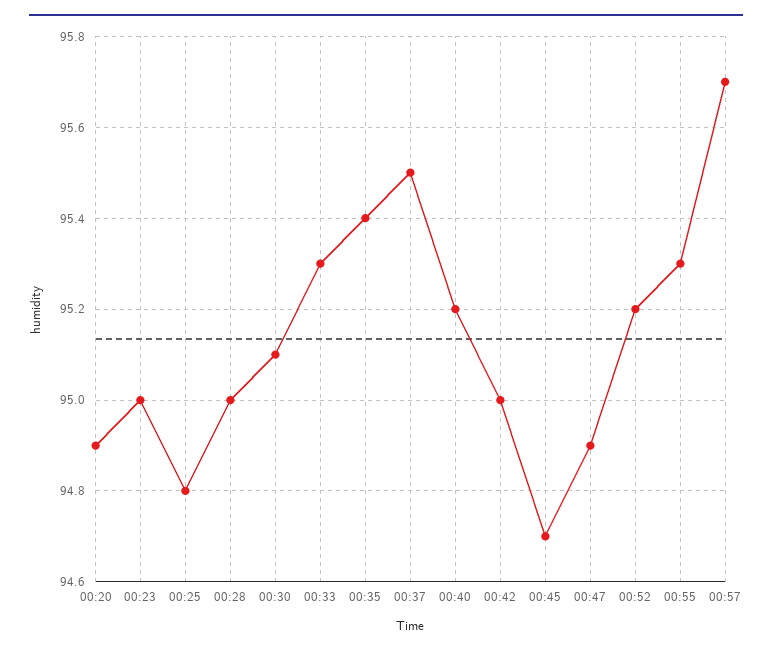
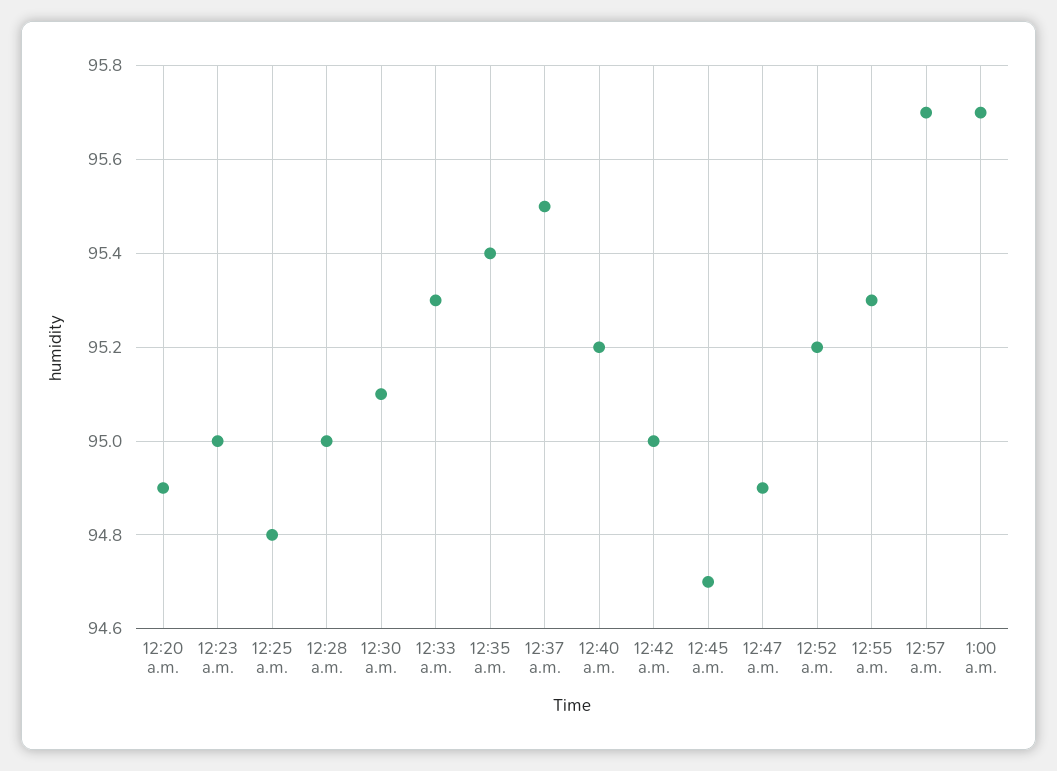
1:00 a.m.: none -> 95.7

